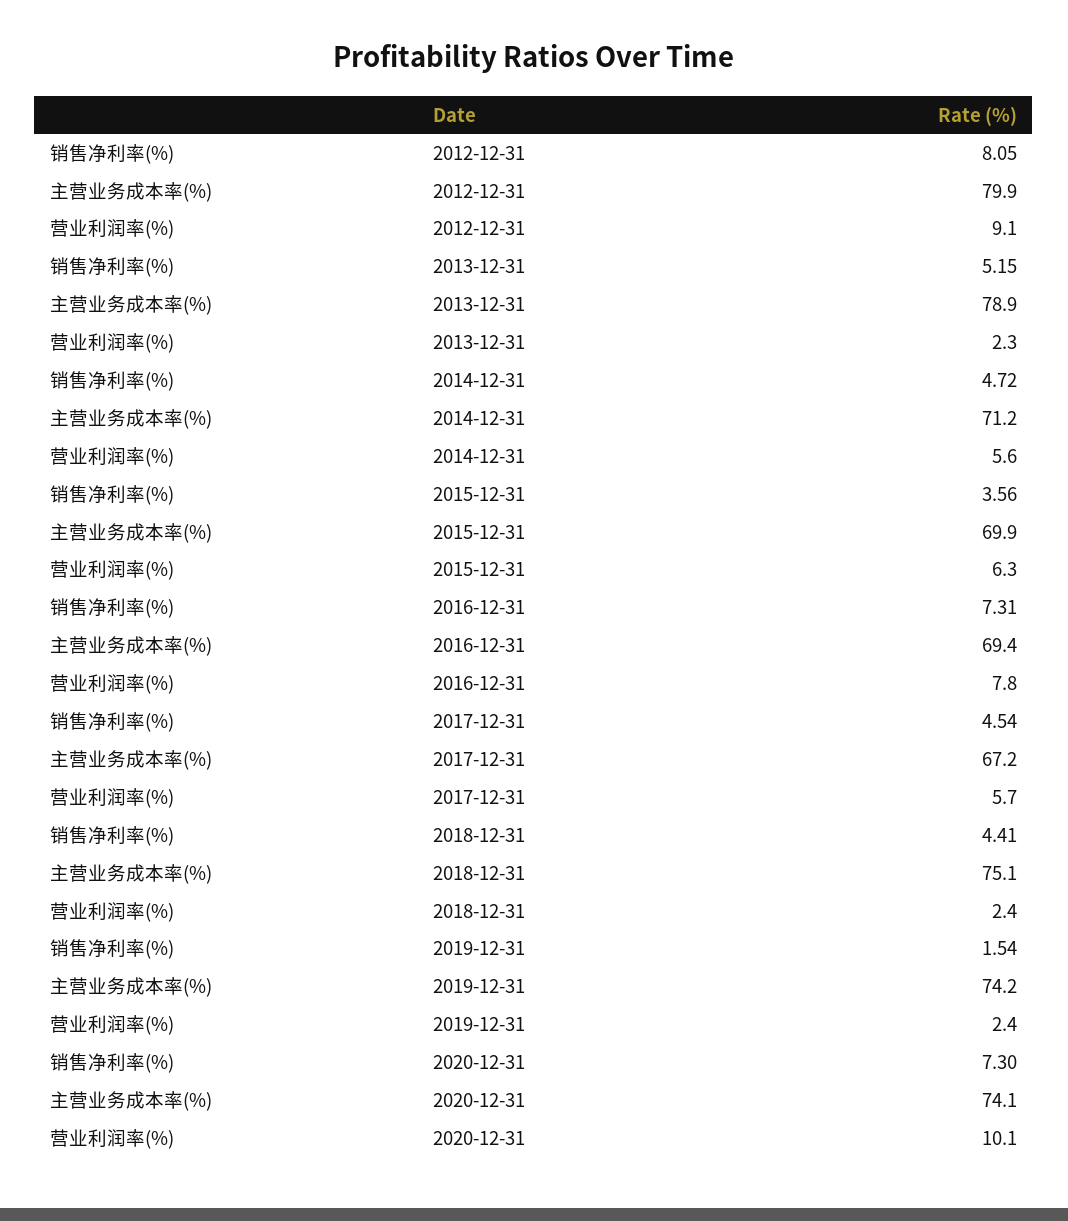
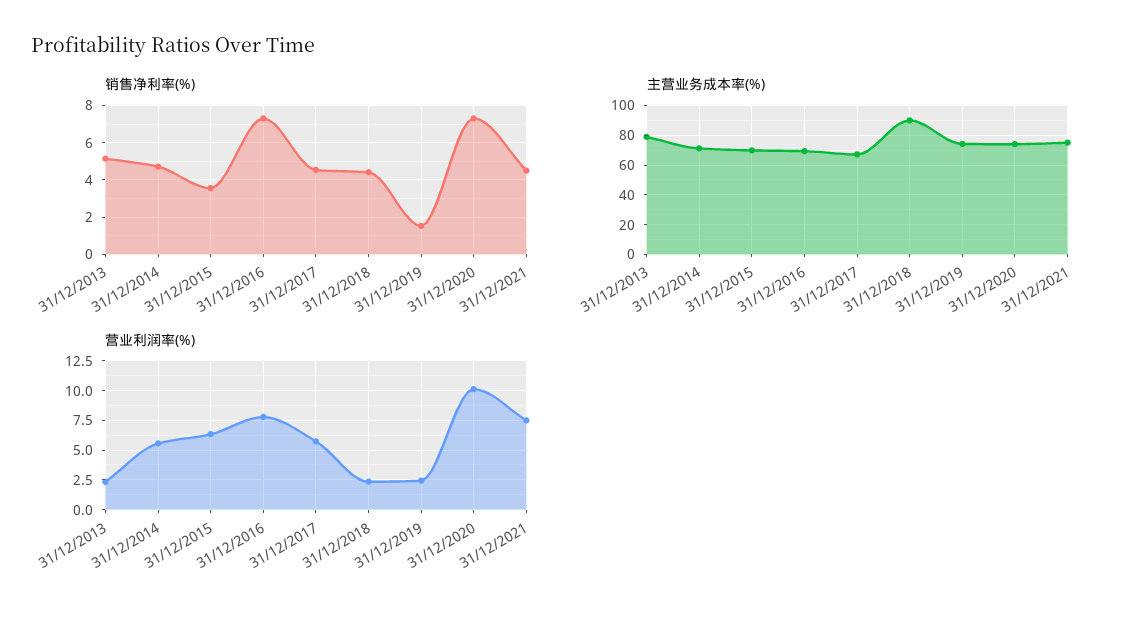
销售净利率(%), 2012-12-31: 8.05 -> none
主营业务成本率(%), 2012-12-31: 79.9 -> none
营业利润率(%), 2012-12-31: 9.1 -> none
主营业务成本率(%), 2018-12-31: 75.1 -> 90
销售净利率(%), 31/12/2021: none -> 4.5
主营业务成本率(%), 31/12/2021: none -> 75
营业利润率(%), 31/12/2021: none -> 7.5

